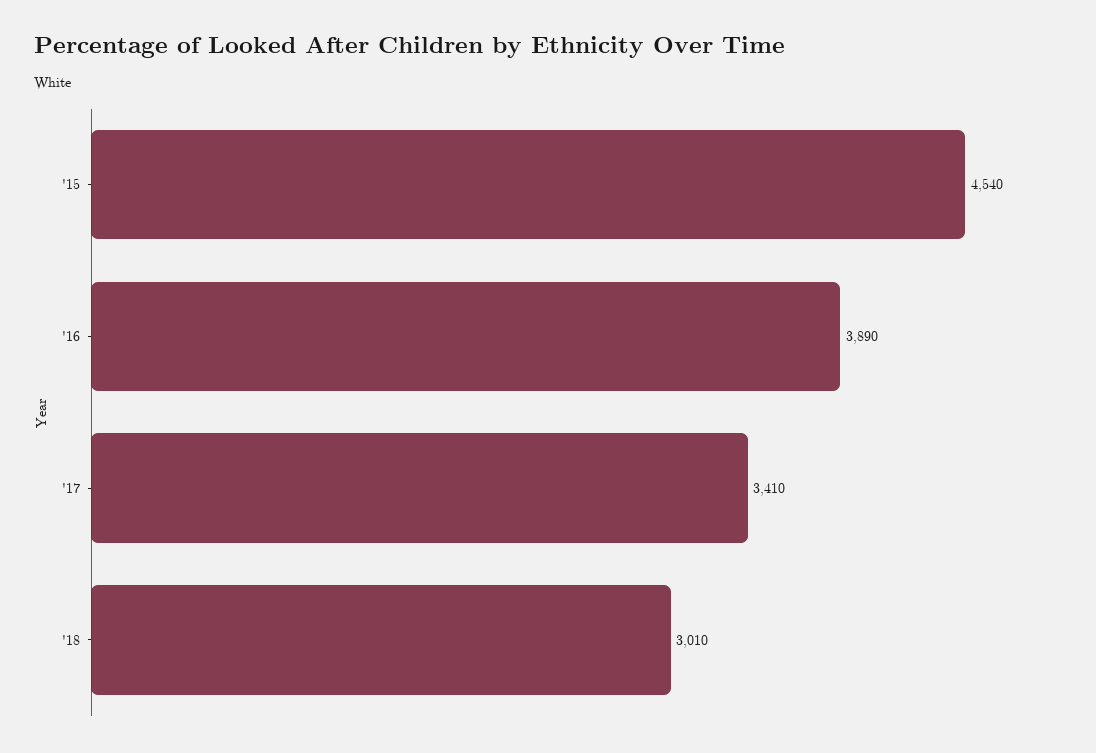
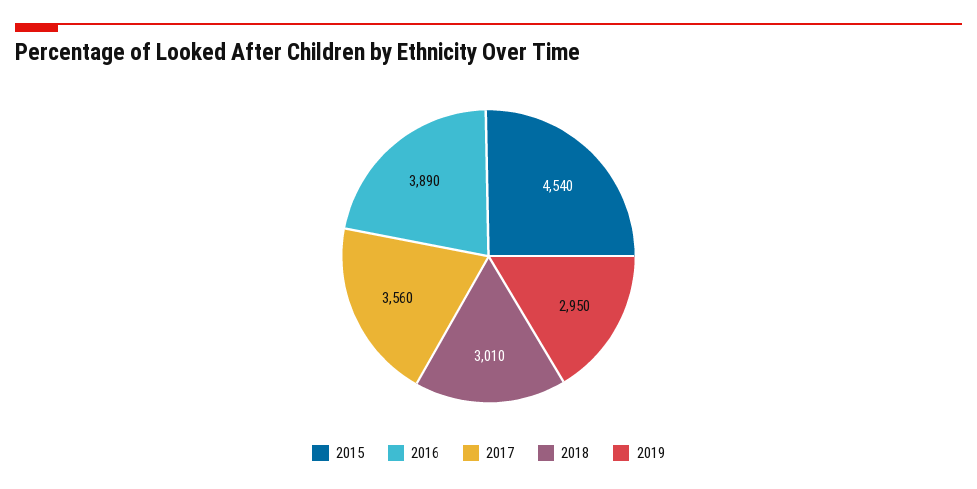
'17: 3410 -> 3560
2019: none -> 2950

